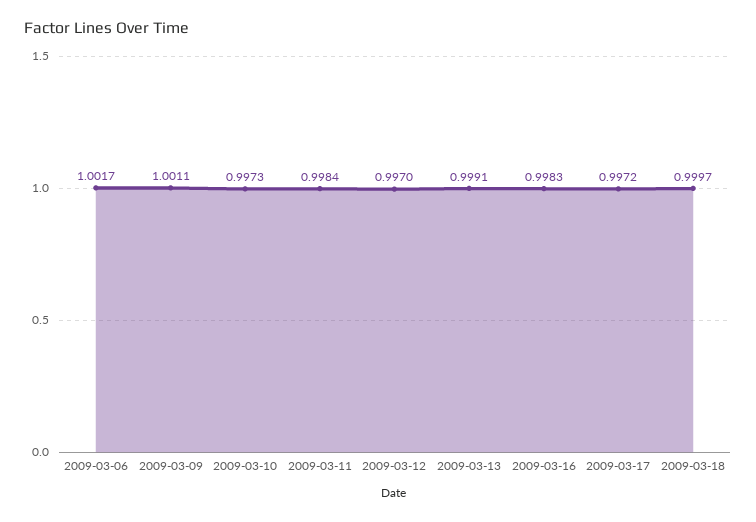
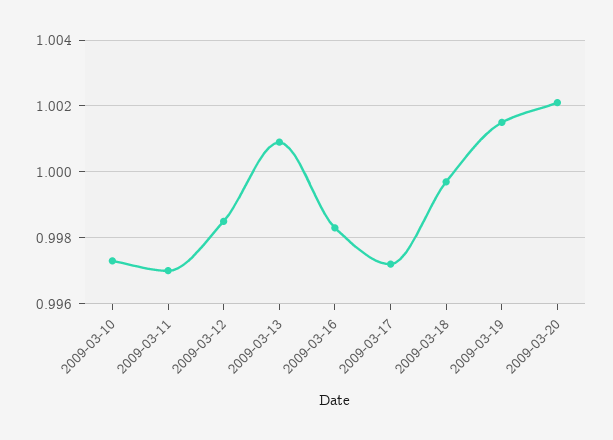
2009-03-06: 1.0017 -> none
2009-03-09: 1.0011 -> none
2009-03-11: 0.9984 -> 0.997
2009-03-12: 0.997 -> 0.9985
2009-03-13: 0.9991 -> 1.001
2009-03-19: none -> 1.0015
2009-03-20: none -> 1.002

